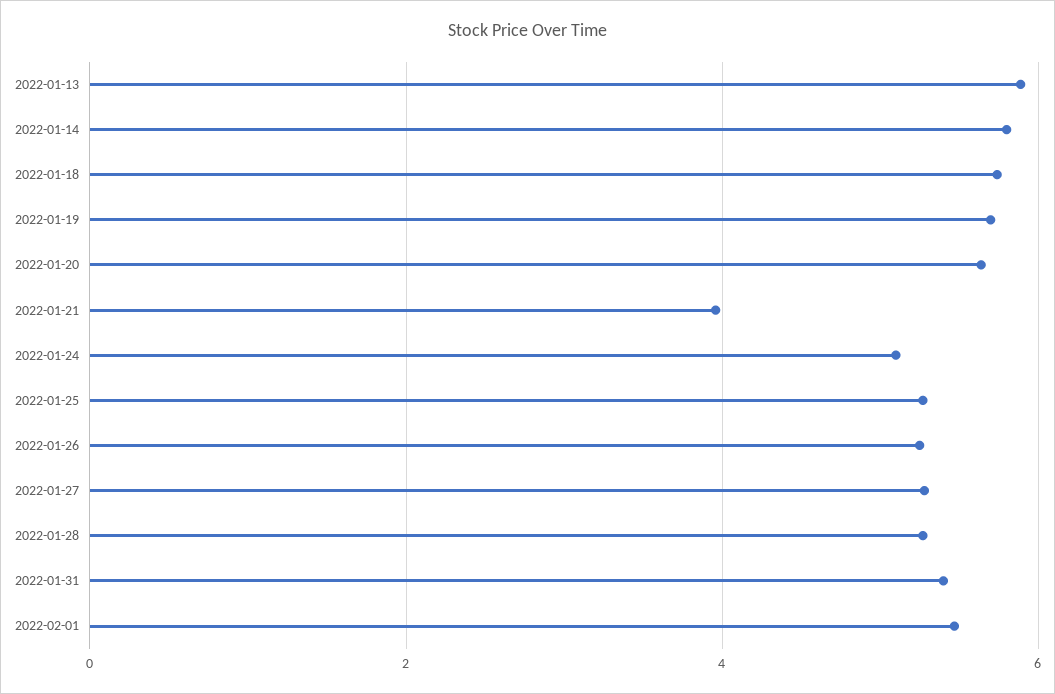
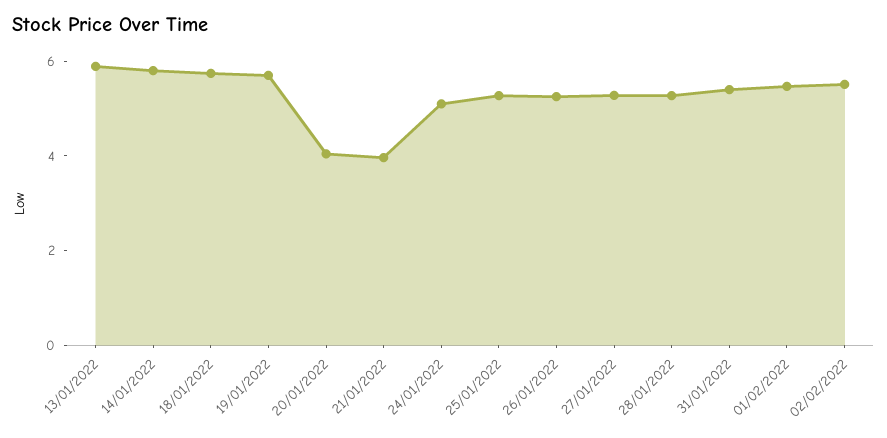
2022-01-20: 5.6 -> 4
02/02/2022: none -> 5.5

